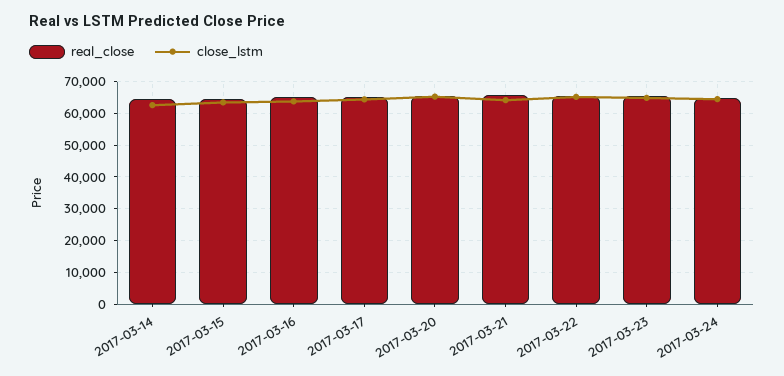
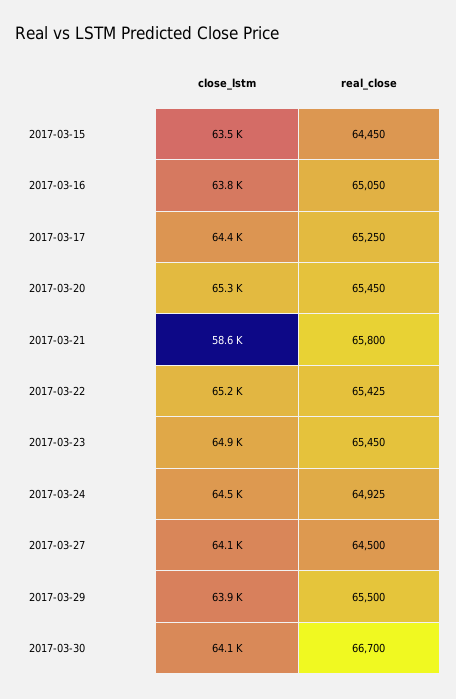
real_close, 2017-03-14: 64000 -> none
close_lstm, 2017-03-14: 62000 -> none
close_lstm, 2017-03-21: 64000 -> 58600
close_lstm, 2017-03-27: none -> 64100
real_close, 2017-03-27: none -> 64500
close_lstm, 2017-03-29: none -> 63900
real_close, 2017-03-29: none -> 65500
close_lstm, 2017-03-30: none -> 64100
real_close, 2017-03-30: none -> 66700

